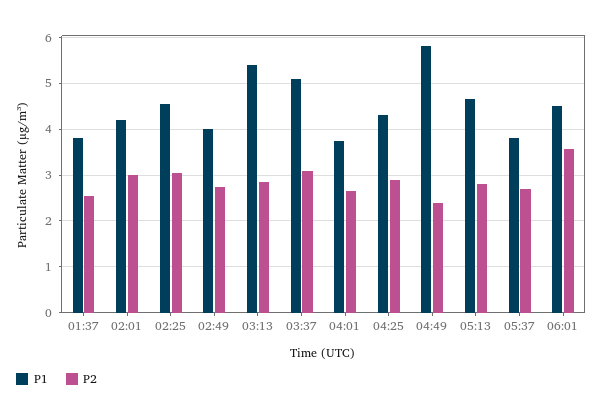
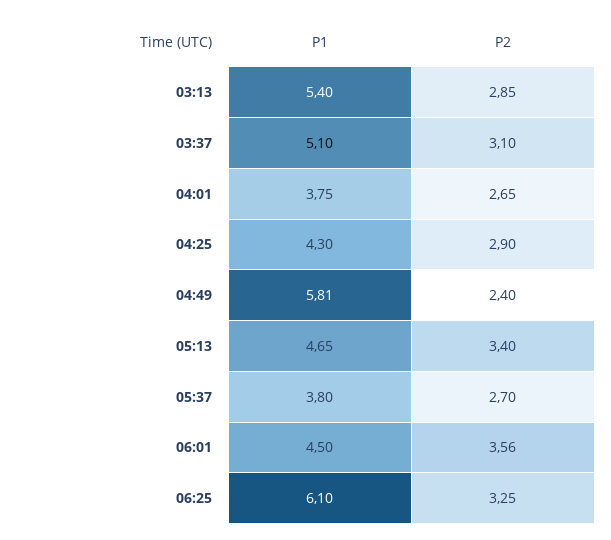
P1, 01:37: 3.8 -> none
P2, 01:37: 2.6 -> none
P1, 02:01: 4.2 -> none
P2, 02:01: 3 -> none
P1, 02:25: 4.6 -> none
P2, 02:25: 3 -> none
P1, 02:49: 4 -> none
P2, 02:49: 2.8 -> none
P2, 05:13: 2.8 -> 3.4
P1, 06:25: none -> 6.1
P2, 06:25: none -> 3.25

